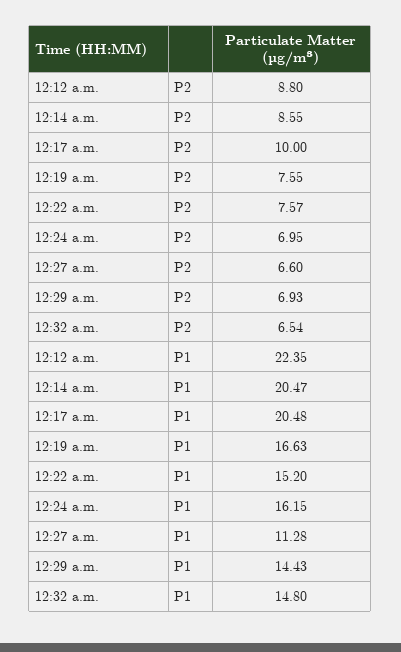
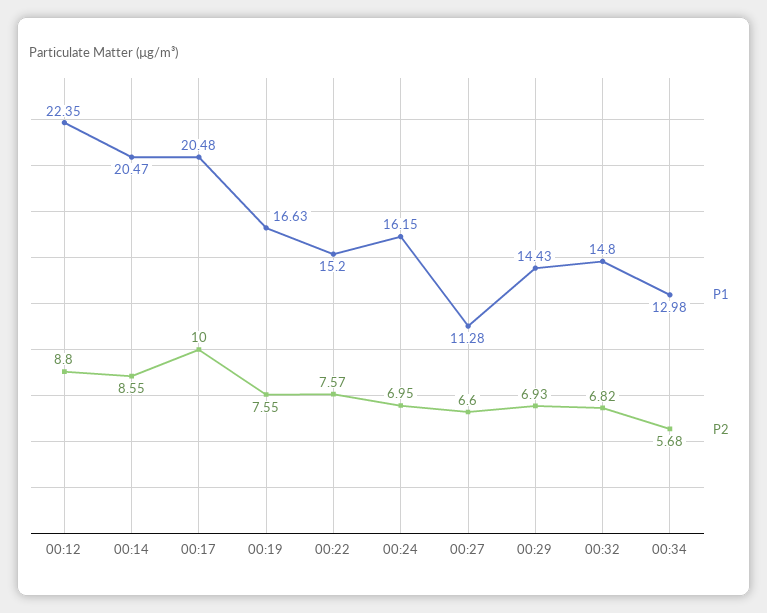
P2, 12:32 a.m.: 6.54 -> 6.82
P1, 00:34: none -> 12.98
P2, 00:34: none -> 5.68

